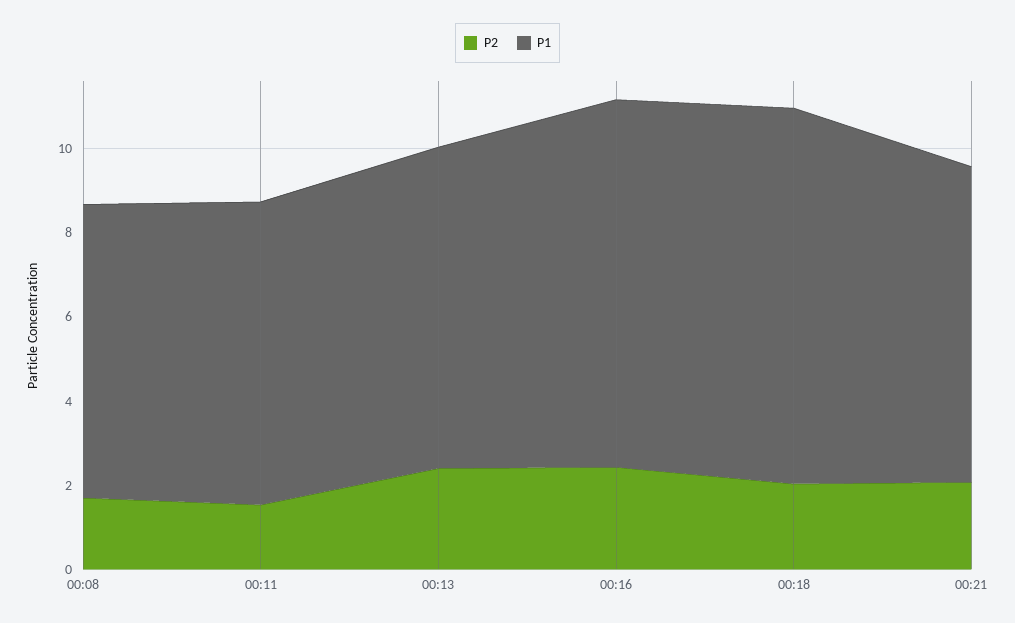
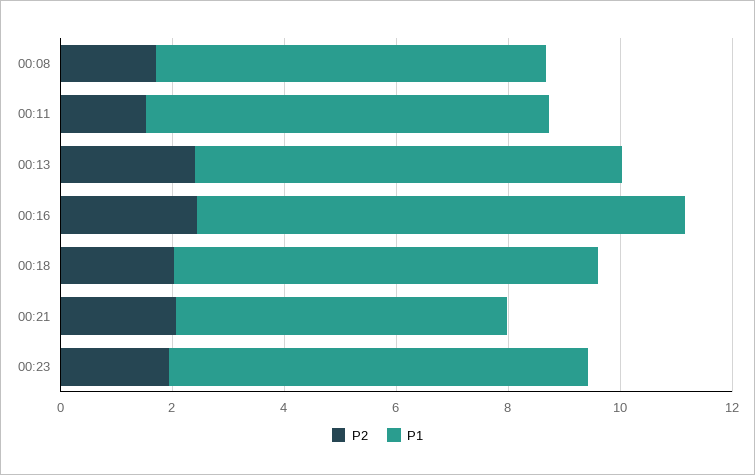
P1, 00:18: 9 -> 7.5
P1, 00:21: 7.5 -> 6
P2, 00:23: none -> 2
P1, 00:23: none -> 7.5

